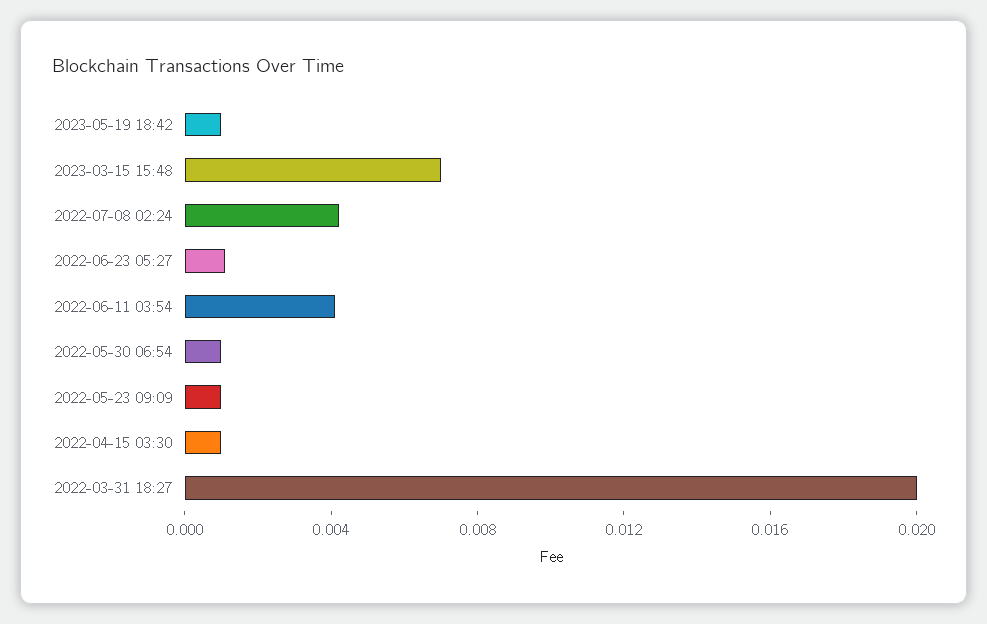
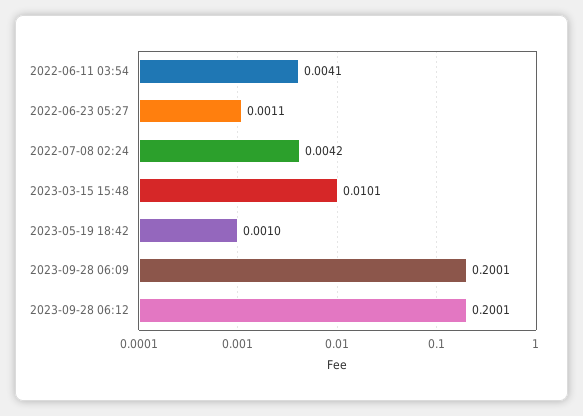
2023-03-15 15:48: 0.007 -> 0.0101
2022-05-30 06:54: 0.001 -> none
2022-05-23 09:09: 0.001 -> none
2022-04-15 03:30: 0.001 -> none
2022-03-31 18:27: 0.02 -> none
2023-09-28 06:09: none -> 0.2001
2023-09-28 06:12: none -> 0.2001

